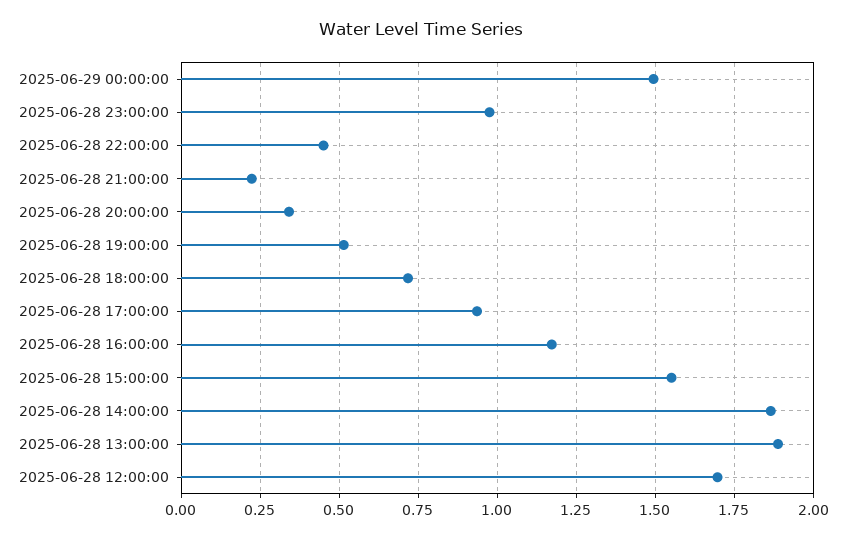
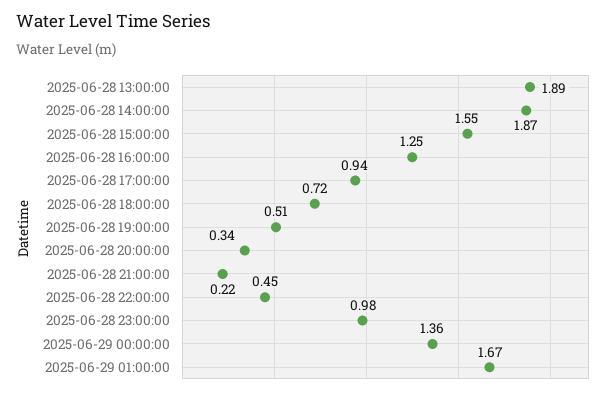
2025-06-29 00:00:00: 1.5 -> 1.36
2025-06-28 16:00:00: 1.175 -> 1.25
2025-06-28 12:00:00: 1.7 -> none
2025-06-29 01:00:00: none -> 1.67

